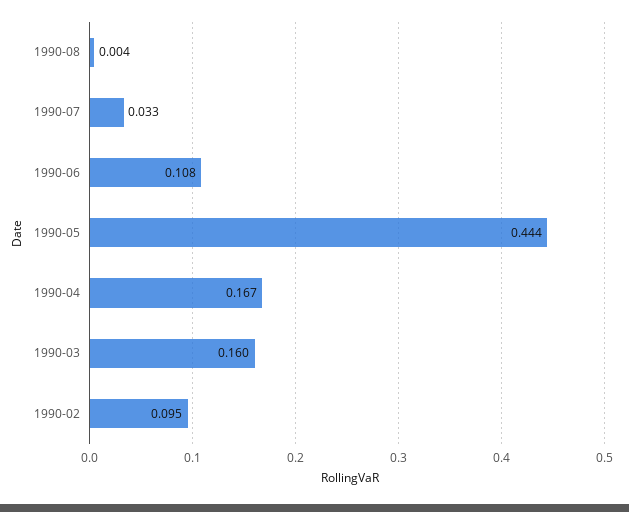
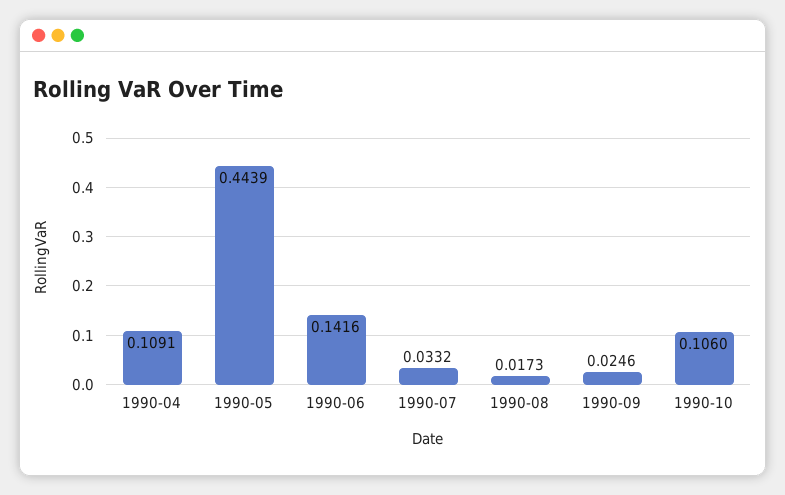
1990-08: 0.004 -> 0.0173
1990-06: 0.108 -> 0.1416
1990-04: 0.167 -> 0.1091
1990-03: 0.16 -> none
1990-02: 0.095 -> none
1990-09: none -> 0.0246
1990-10: none -> 0.106

